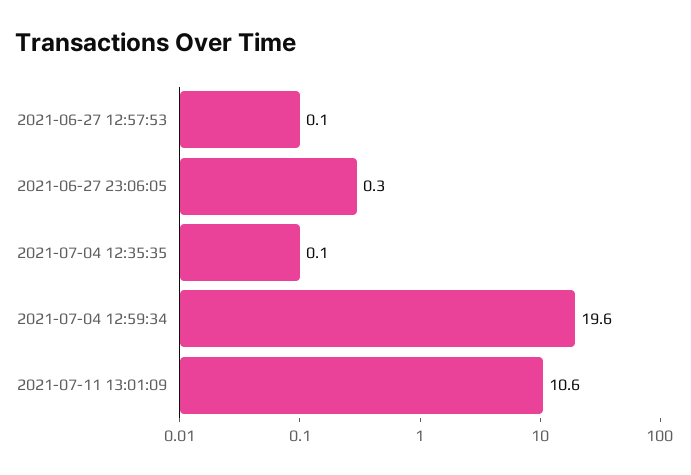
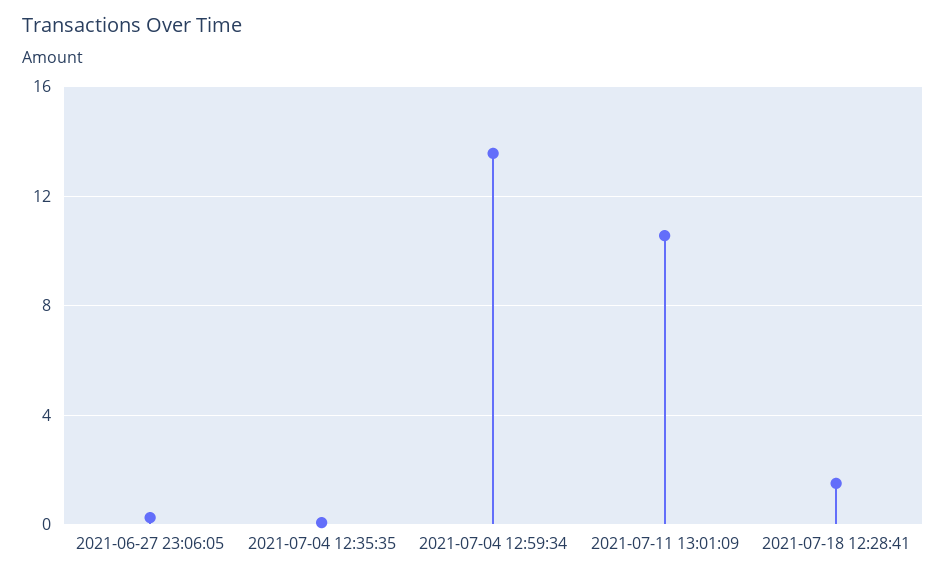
2021-06-27 12:57:53: 0.1 -> none
2021-07-04 12:59:34: 19.6 -> 13.5
2021-07-18 12:28:41: none -> 1.5

